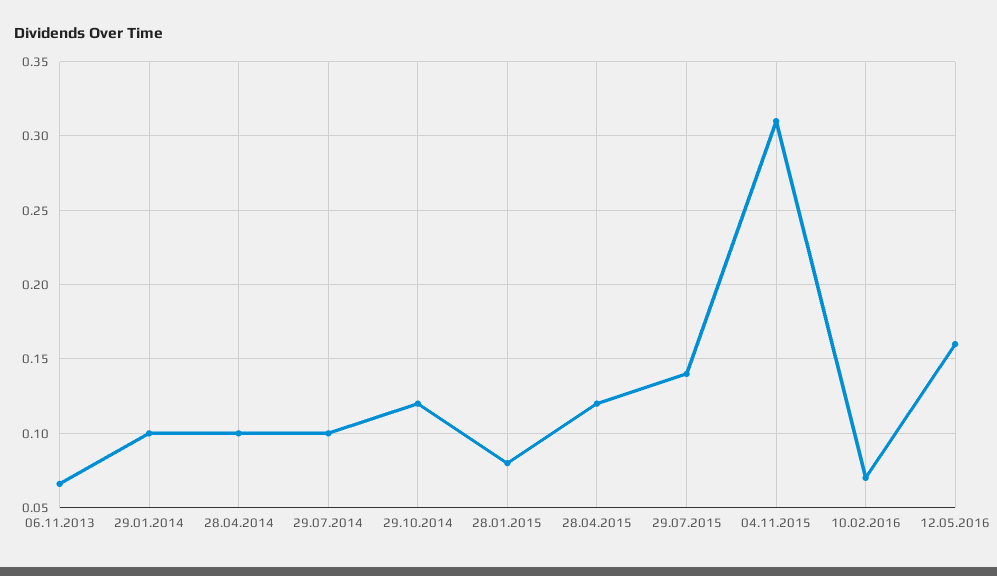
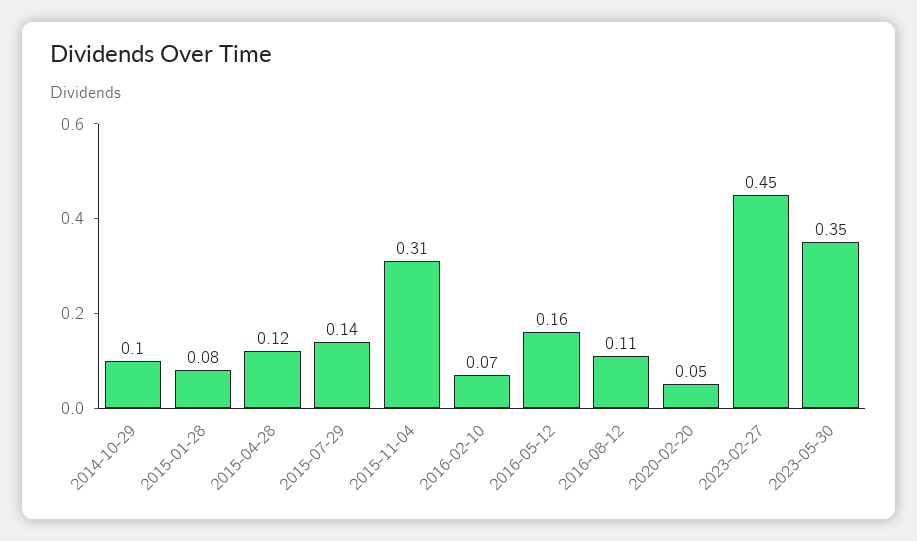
06.11.2013: 0.065 -> none
29.01.2014: 0.1 -> none
28.04.2014: 0.1 -> none
29.07.2014: 0.1 -> none
29.10.2014: 0.12 -> 0.1
2016-08-12: none -> 0.11
2020-02-20: none -> 0.05
2023-02-27: none -> 0.45
2023-05-30: none -> 0.35

